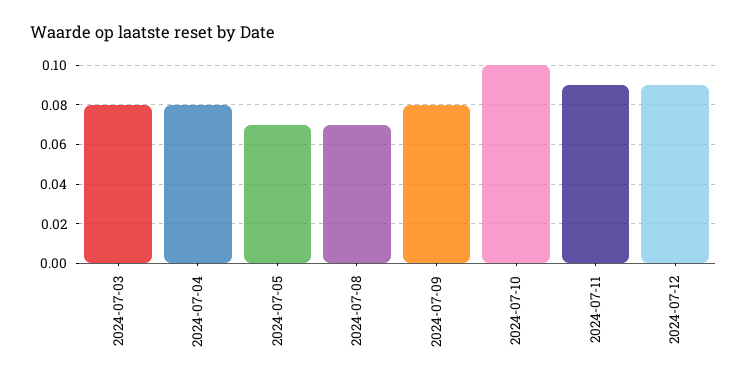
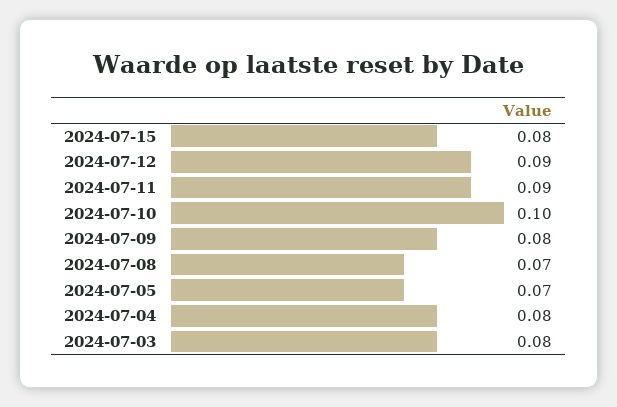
2024-07-15: none -> 0.08

